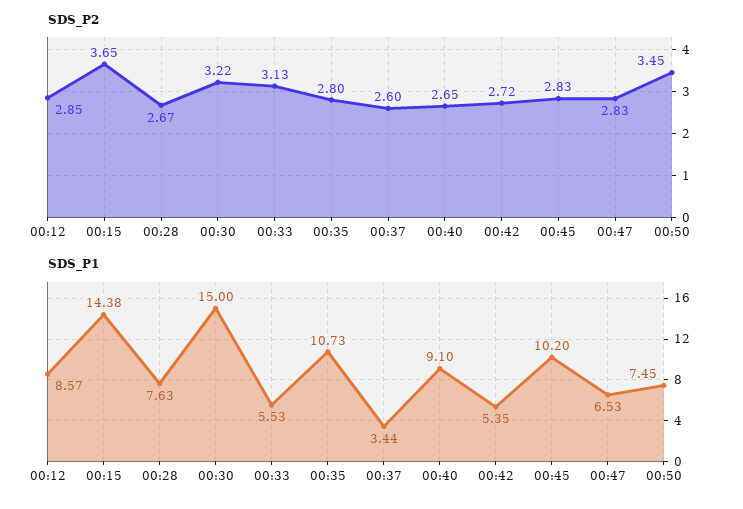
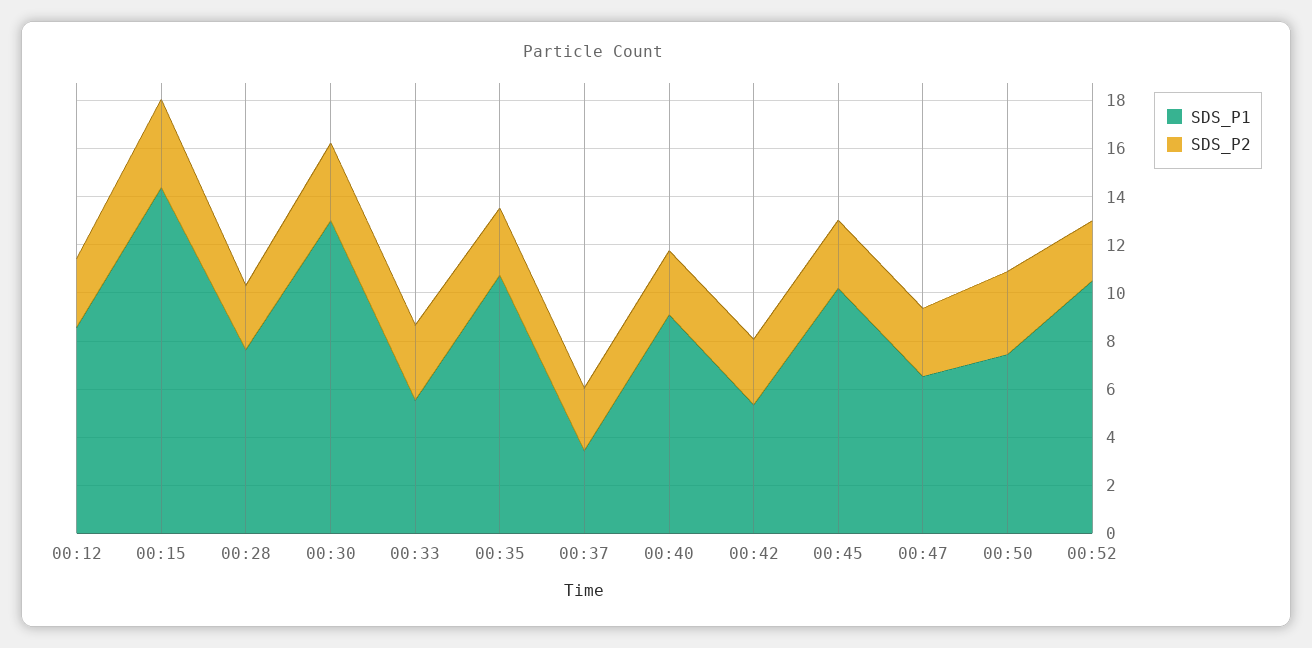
SDS_P1, 00:30: 15 -> 13
SDS_P1, 00:52: none -> 10.5
SDS_P2, 00:52: none -> 2.5

